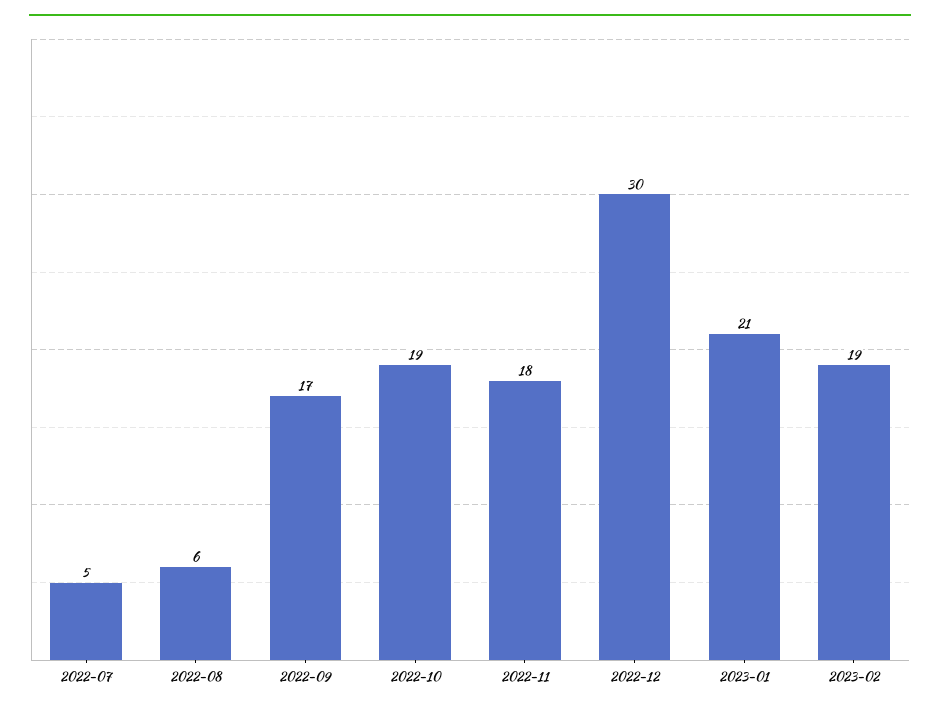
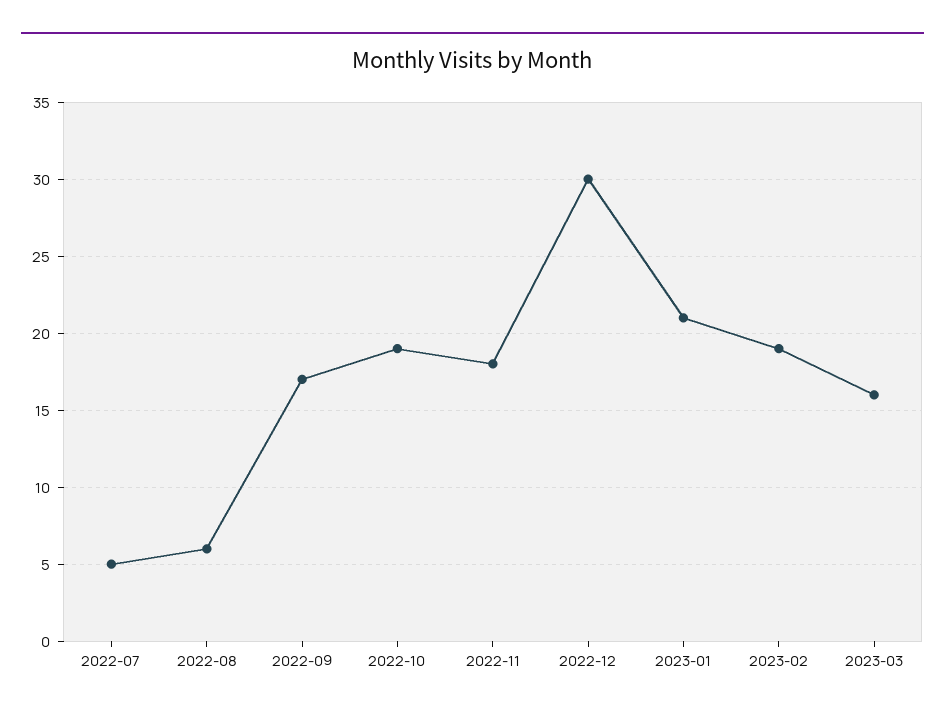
2023-03: none -> 16

